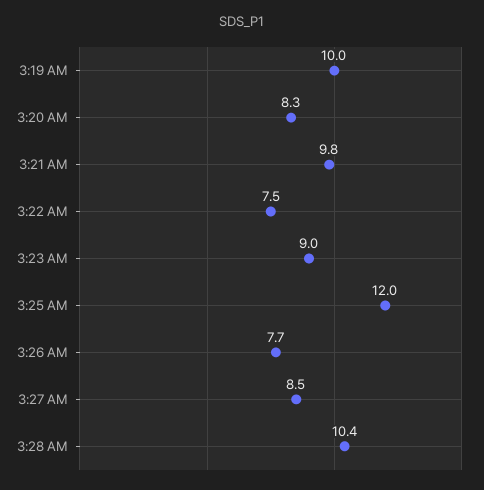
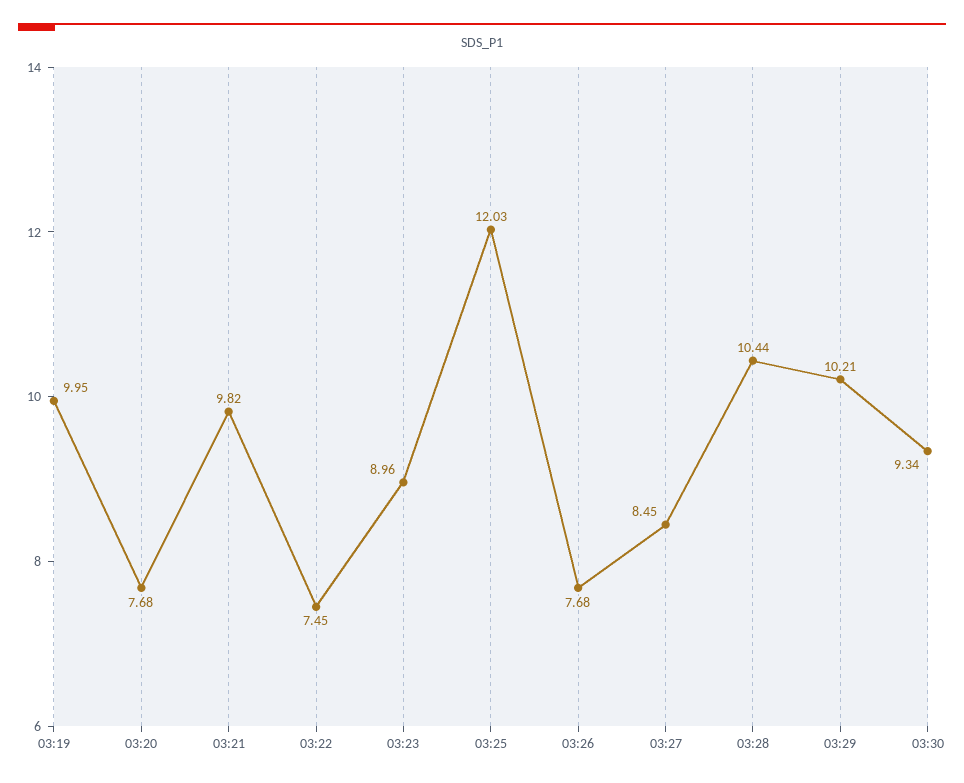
3:20 AM: 8.3 -> 7.68
03:29: none -> 10.21
03:30: none -> 9.34

